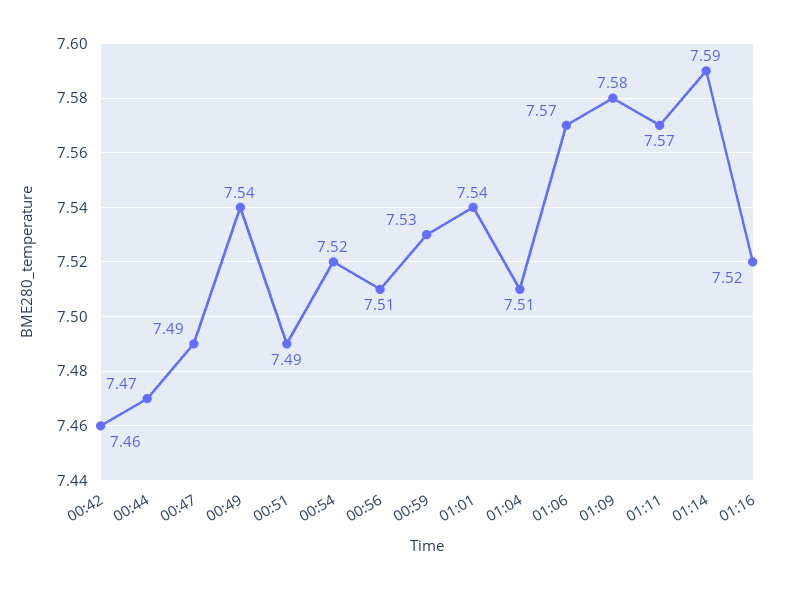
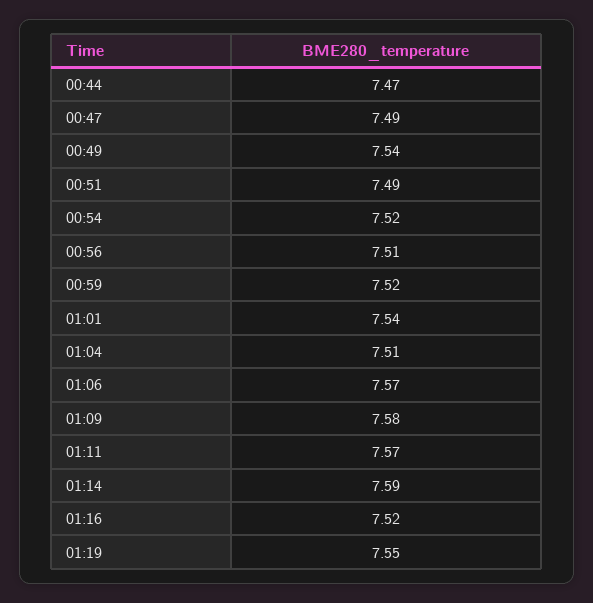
00:42: 7.46 -> none
00:59: 7.53 -> 7.52
01:19: none -> 7.55

